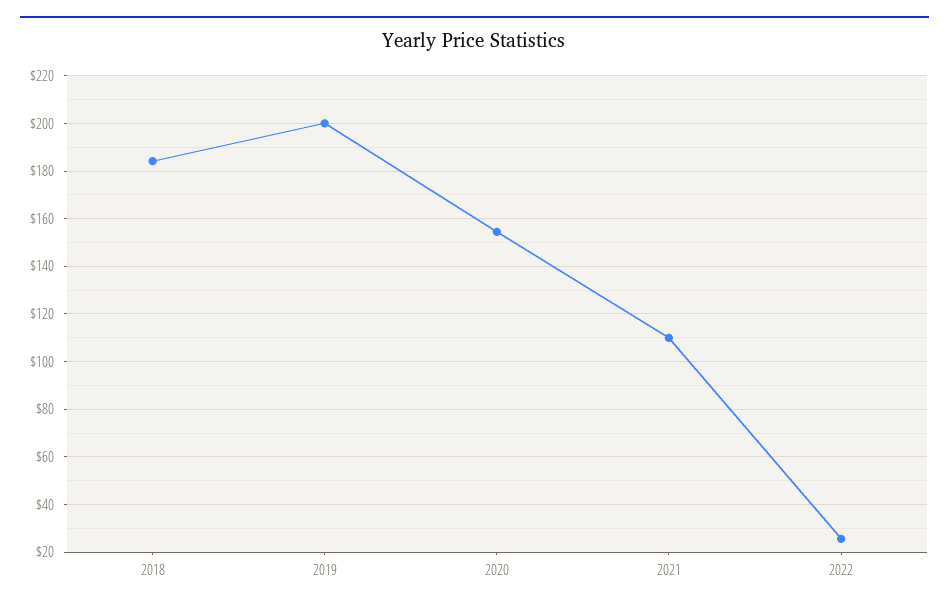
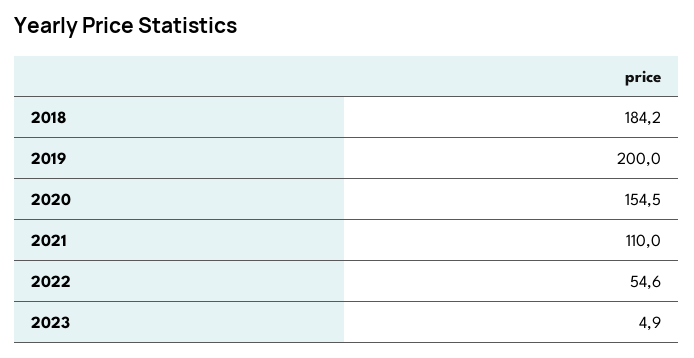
2022: 25 -> 54.6
2023: none -> 4.9

